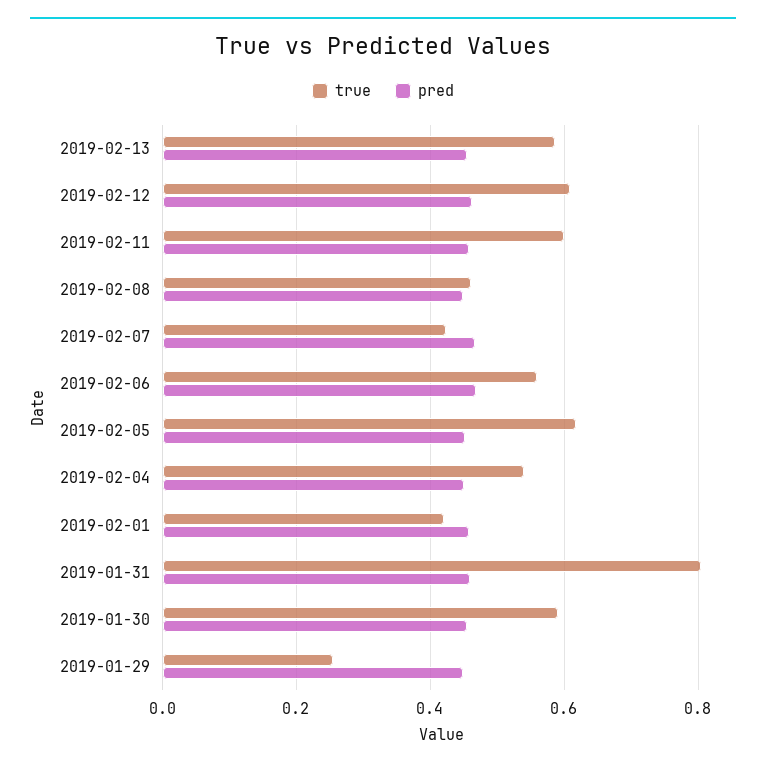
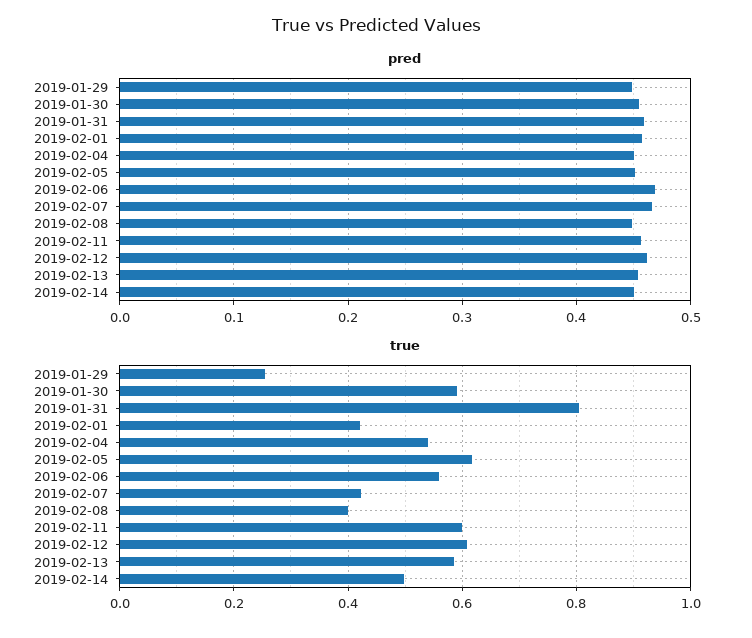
true, 2019-02-08: 0.46 -> 0.4
pred, 2019-02-14: none -> 0.45
true, 2019-02-14: none -> 0.5

